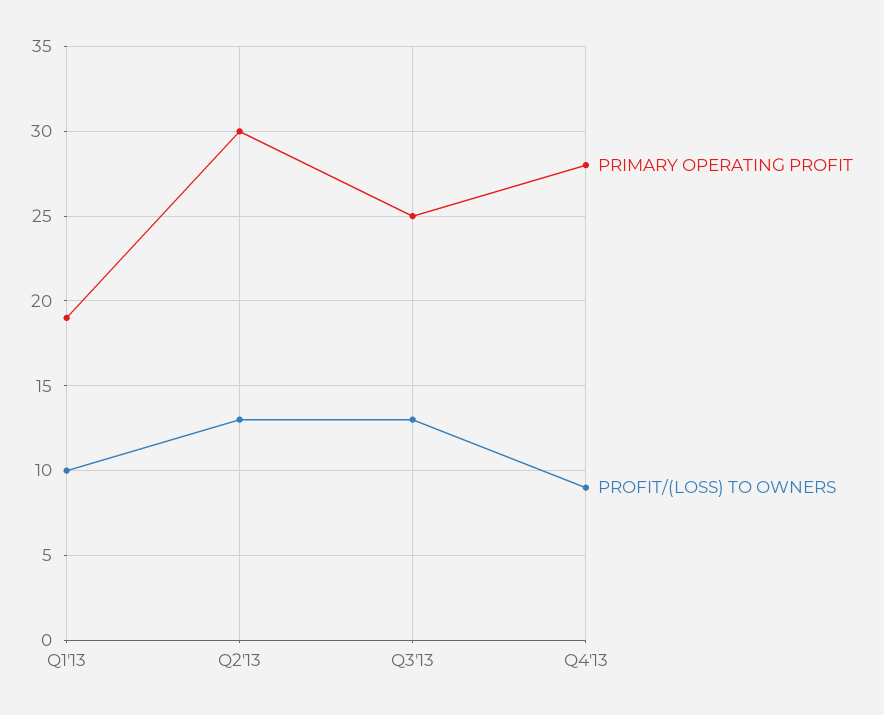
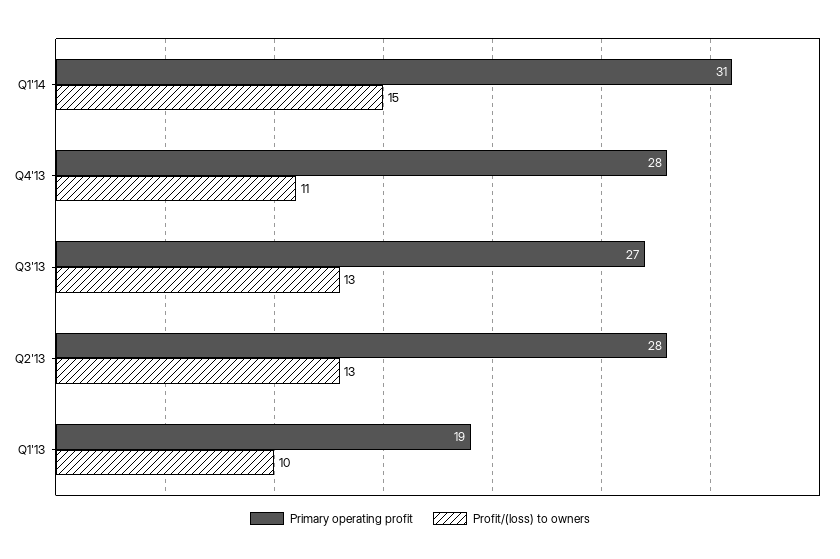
PRIMARY OPERATING PROFIT, Q2'13: 30 -> 28
PRIMARY OPERATING PROFIT, Q3'13: 25 -> 27
PROFIT/(LOSS) TO OWNERS, Q4'13: 9 -> 11
PRIMARY OPERATING PROFIT, Q1'14: none -> 31
PROFIT/(LOSS) TO OWNERS, Q1'14: none -> 15

